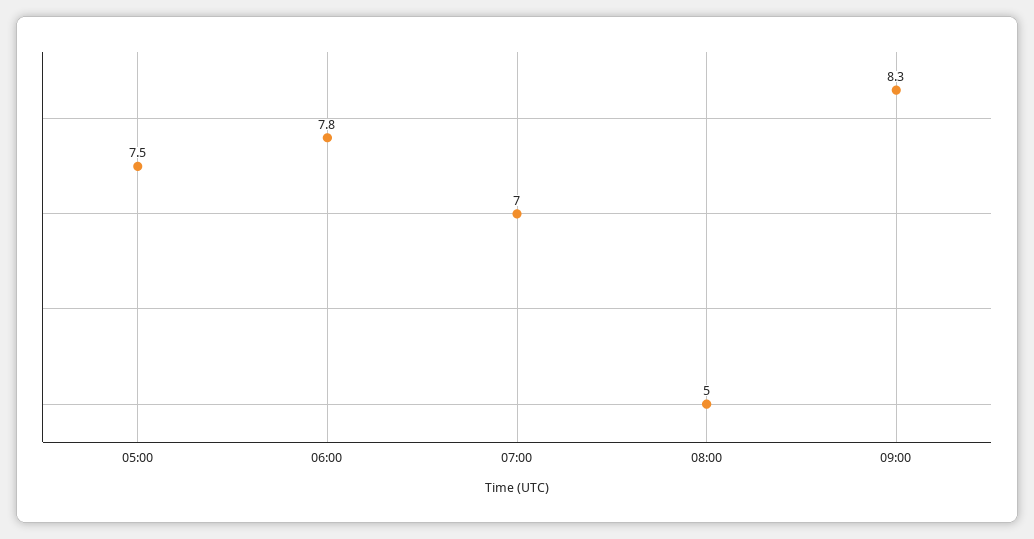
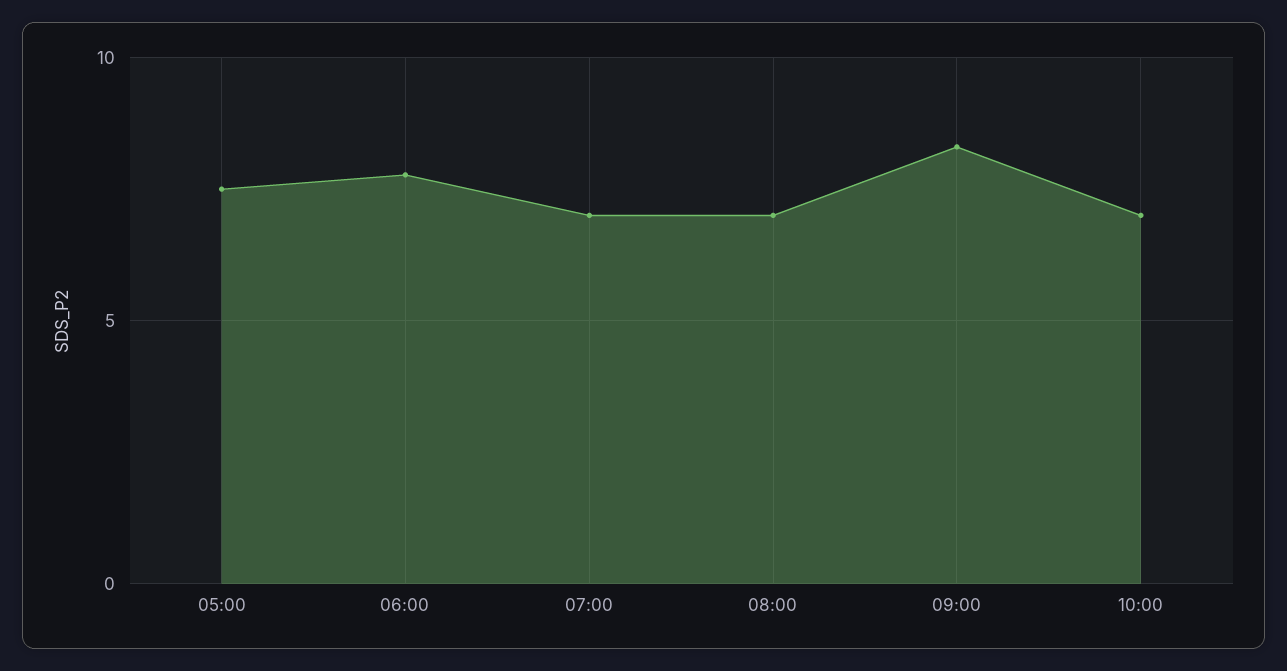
08:00: 5 -> 7
10:00: none -> 7

